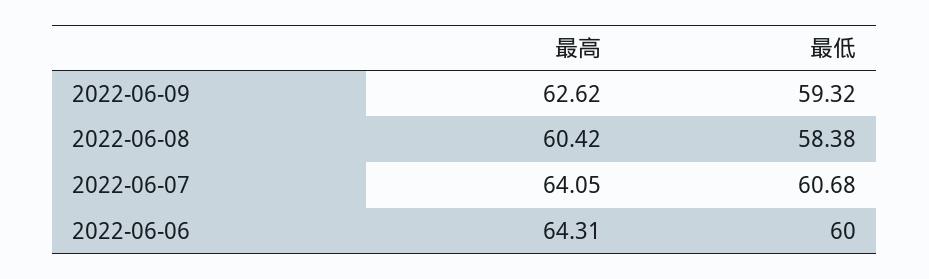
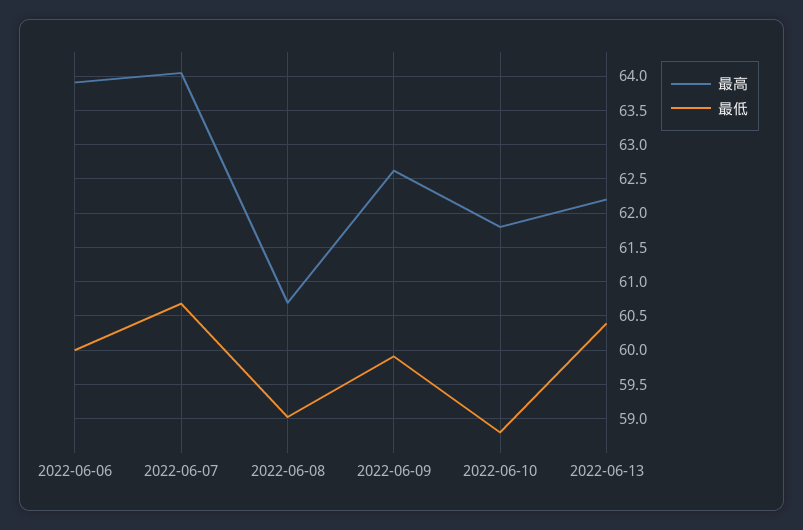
最低, 2022-06-09: 59.32 -> 59.9
最高, 2022-06-08: 60.42 -> 60.7
最低, 2022-06-08: 58.38 -> 59
最高, 2022-06-06: 64.31 -> 63.9
最高, 2022-06-10: none -> 61.8
最低, 2022-06-10: none -> 58.8
最高, 2022-06-13: none -> 62.2
最低, 2022-06-13: none -> 60.4

